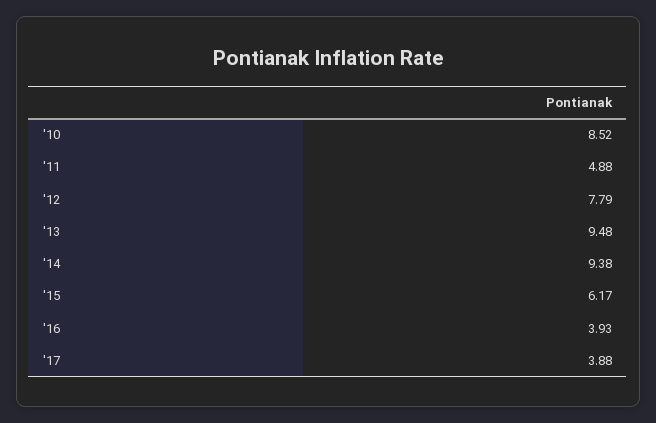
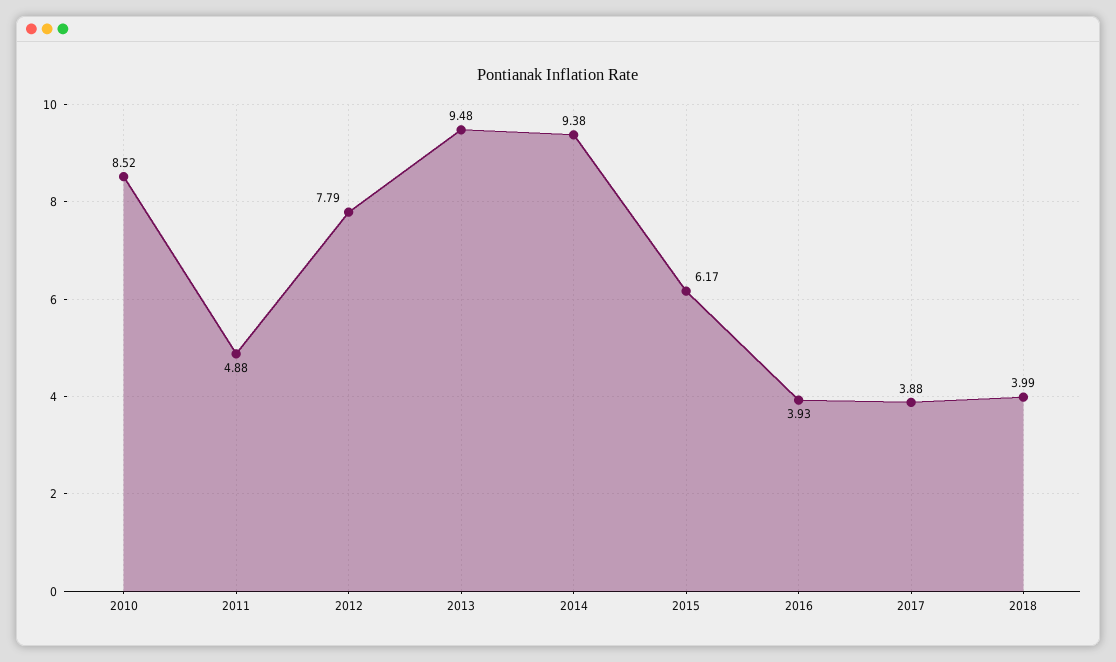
2018: none -> 3.99

